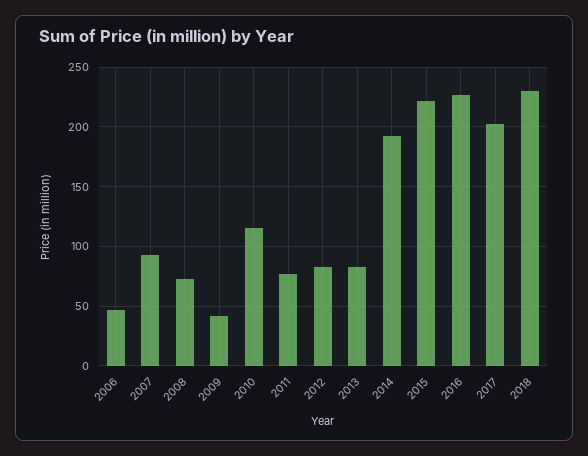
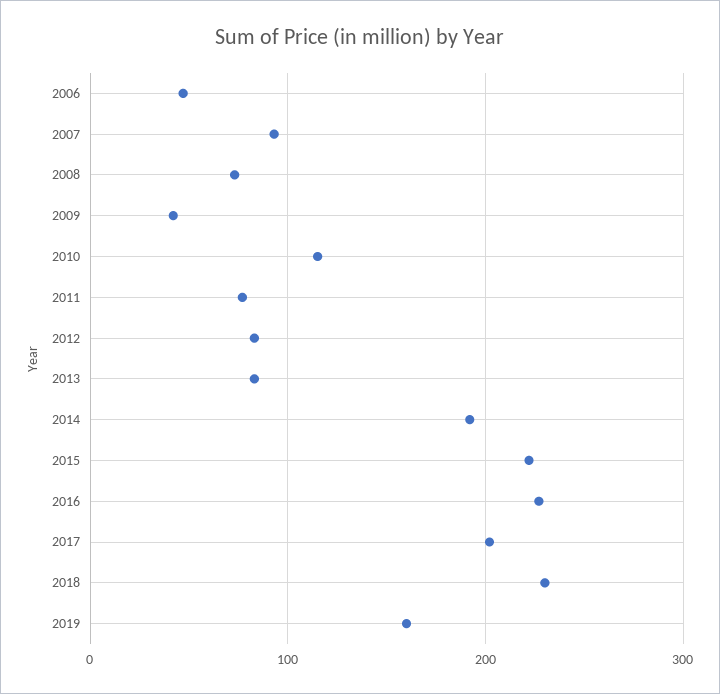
2019: none -> 160

